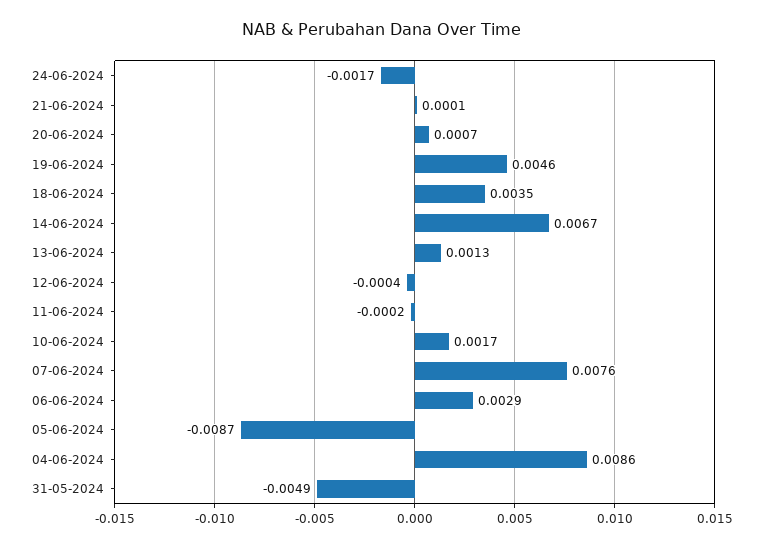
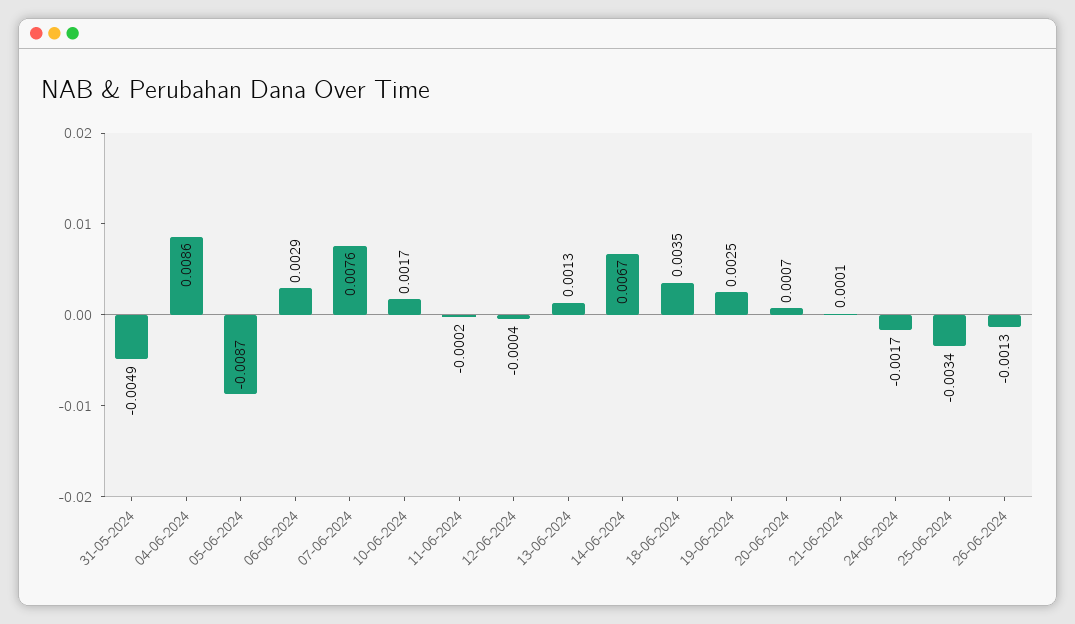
19-06-2024: 0.0046 -> 0.0025
25-06-2024: none -> -0.0034
26-06-2024: none -> -0.0013

